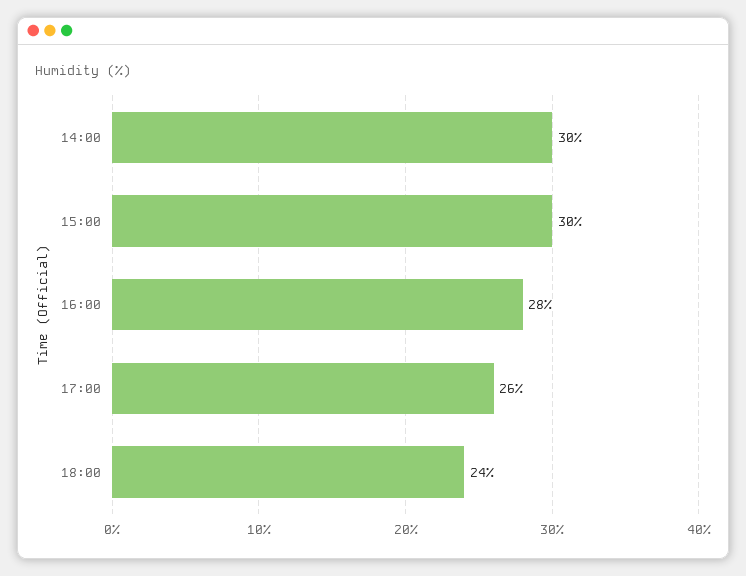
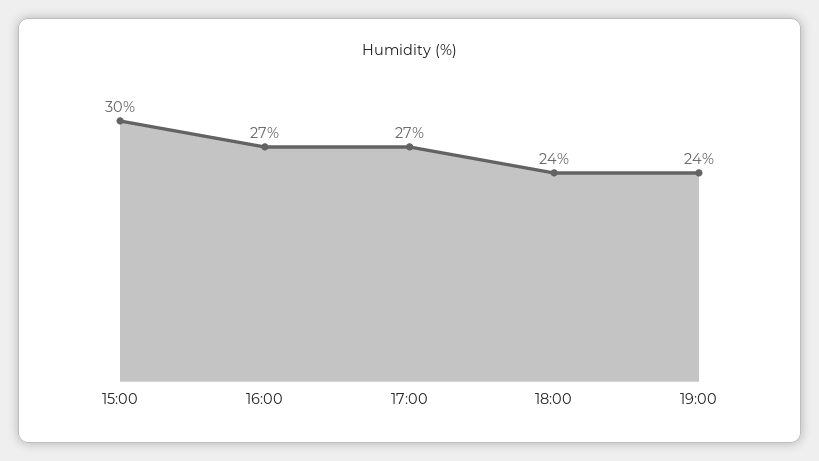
14:00: 30 -> none
16:00: 28 -> 27
17:00: 26 -> 27
19:00: none -> 24

